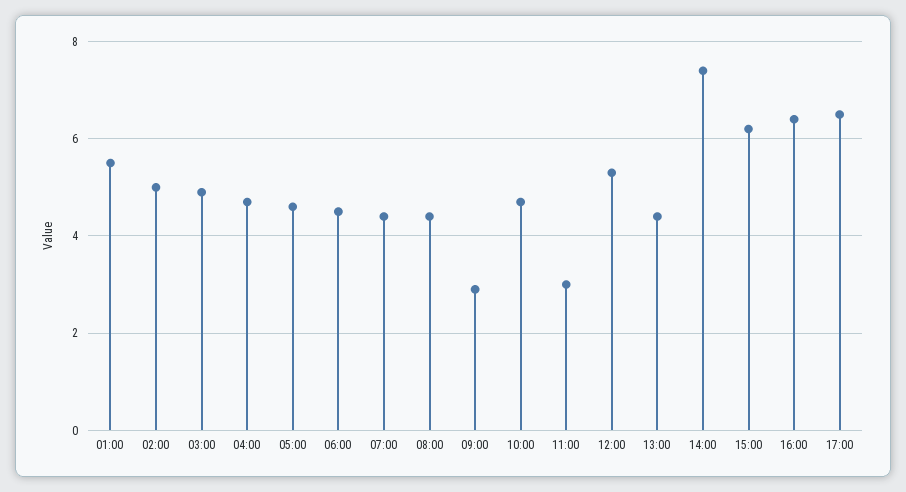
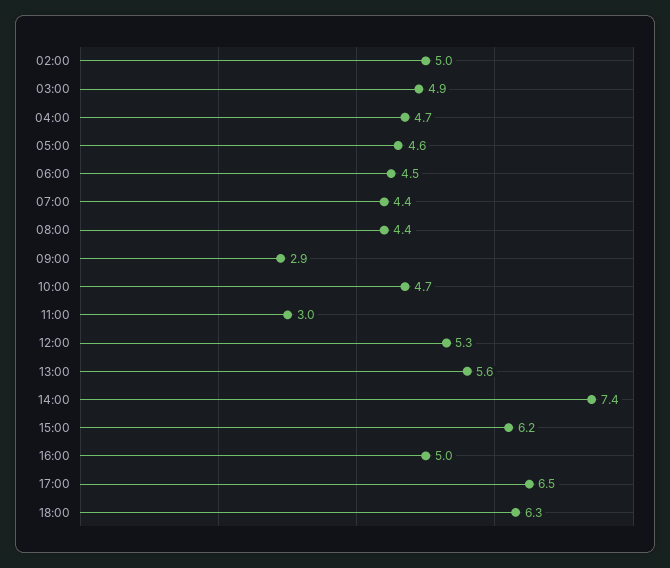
01:00: 5.5 -> none
13:00: 4.5 -> 5.6
16:00: 6.5 -> 5
18:00: none -> 6.3

